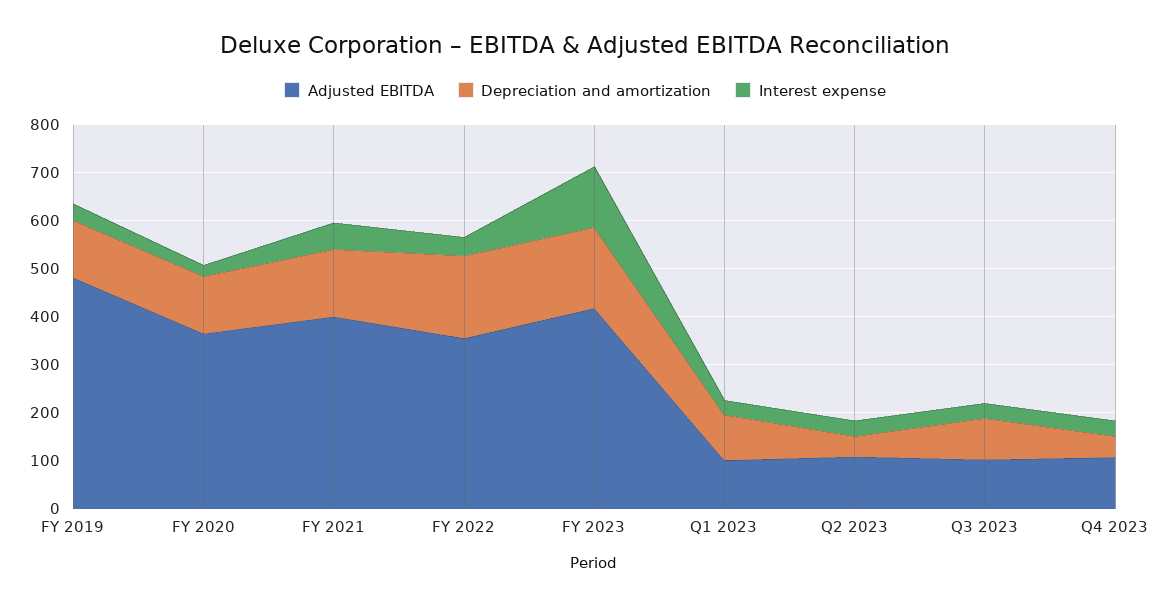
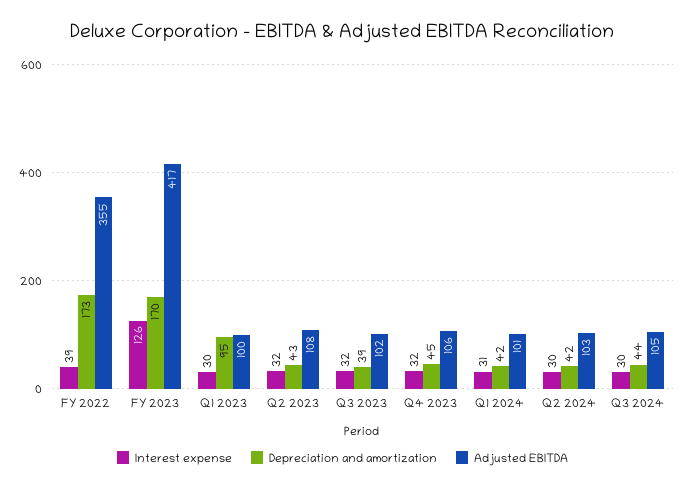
Adjusted EBITDA, FY 2019: 480 -> none
Depreciation and amortization, FY 2019: 120 -> none
Interest expense, FY 2019: 40 -> none
Adjusted EBITDA, FY 2020: 360 -> none
Depreciation and amortization, FY 2020: 120 -> none
Interest expense, FY 2020: 20 -> none
Adjusted EBITDA, FY 2021: 400 -> none
Depreciation and amortization, FY 2021: 140 -> none
Interest expense, FY 2021: 60 -> none
Depreciation and amortization, Q3 2023: 80 -> 39
Interest expense, Q1 2024: none -> 31
Depreciation and amortization, Q1 2024: none -> 42
Adjusted EBITDA, Q1 2024: none -> 101
Interest expense, Q2 2024: none -> 30
Depreciation and amortization, Q2 2024: none -> 42
Adjusted EBITDA, Q2 2024: none -> 103
Interest expense, Q3 2024: none -> 30
Depreciation and amortization, Q3 2024: none -> 44
Adjusted EBITDA, Q3 2024: none -> 105

